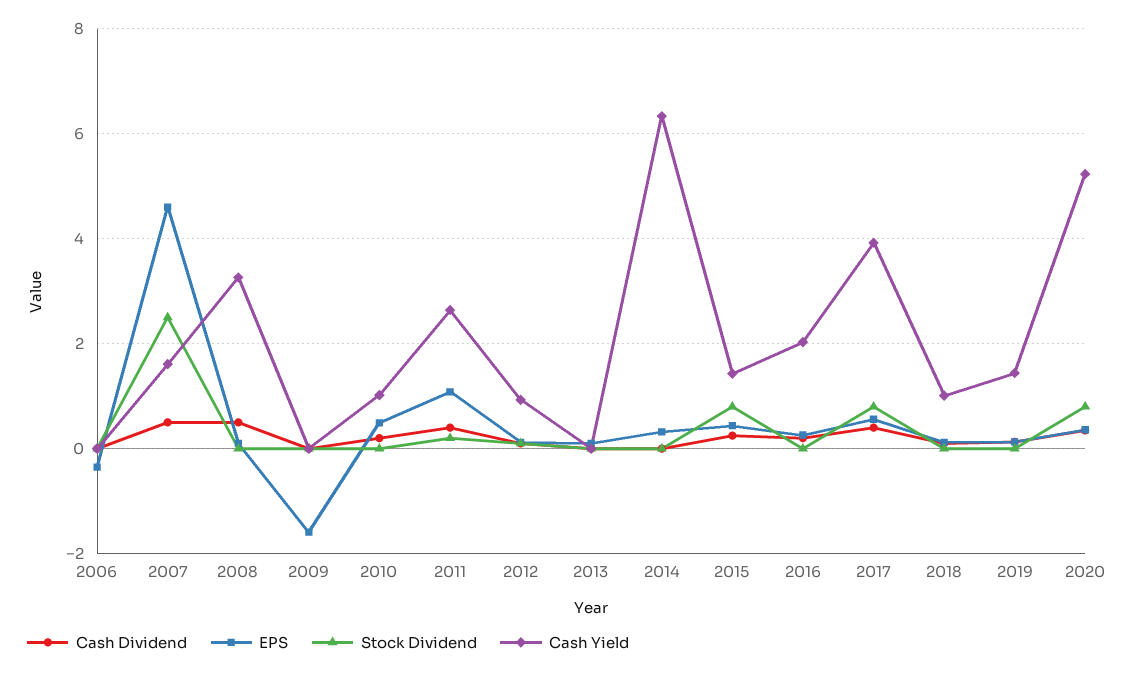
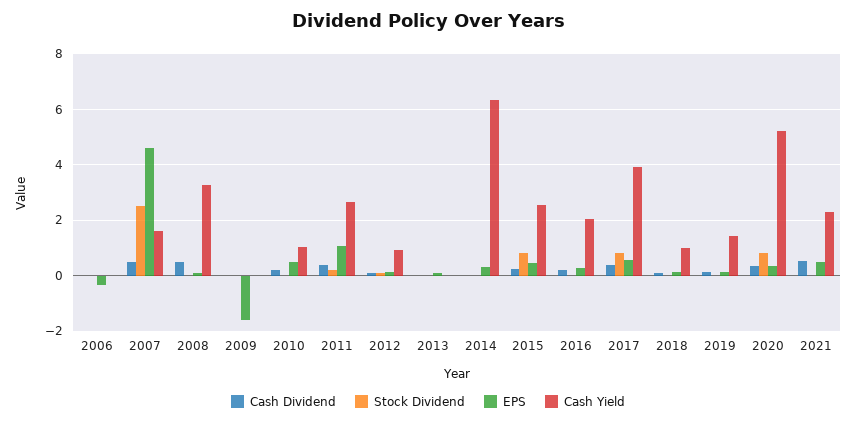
Cash Yield, 2015: 1.4 -> 2.5
Cash Dividend, 2021: none -> 0.5
Stock Dividend, 2021: none -> 0
EPS, 2021: none -> 0.5
Cash Yield, 2021: none -> 2.25

